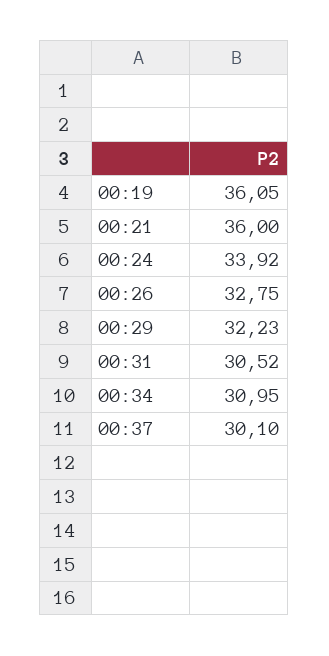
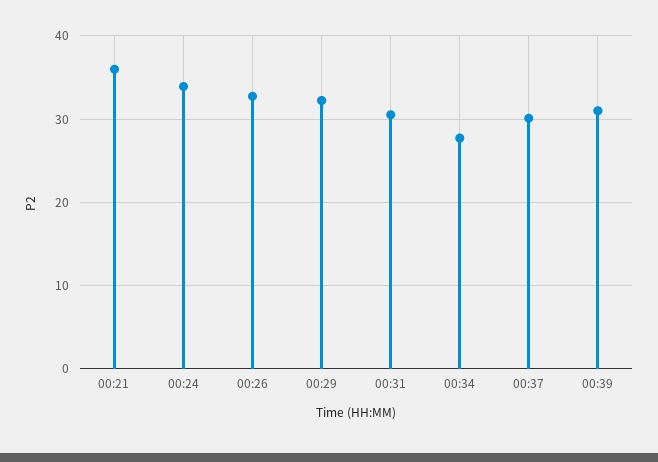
00:19: 36.05 -> none
00:34: 30.95 -> 28
00:39: none -> 31

